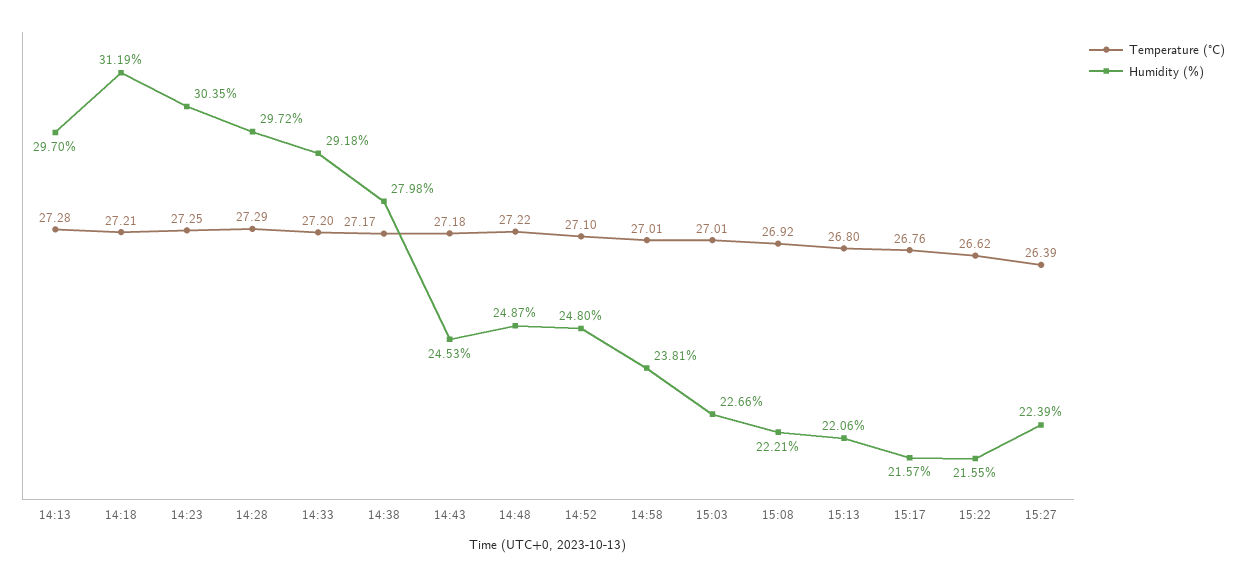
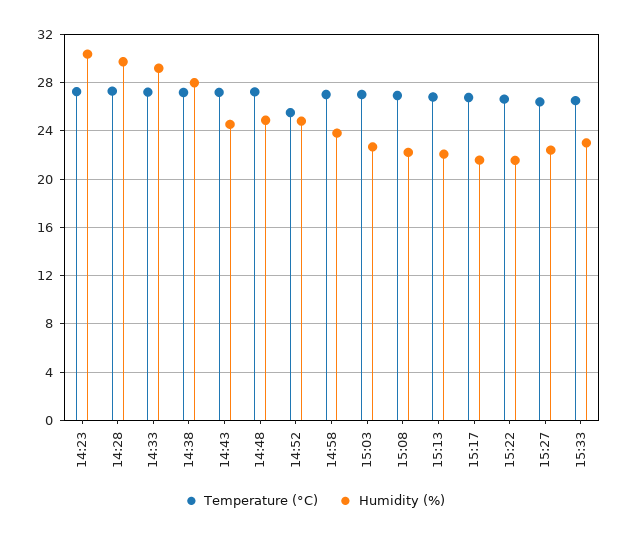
Temperature (°C), 14:13: 27.28 -> none
Humidity (%), 14:13: 29.7 -> none
Temperature (°C), 14:18: 27.21 -> none
Humidity (%), 14:18: 31.19 -> none
Temperature (°C), 14:52: 27.1 -> 25.5
Temperature (°C), 15:33: none -> 26.5
Humidity (%), 15:33: none -> 23

